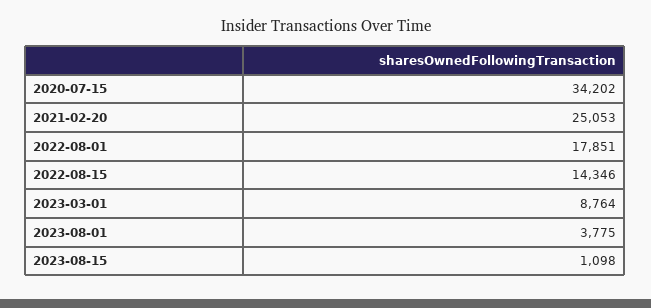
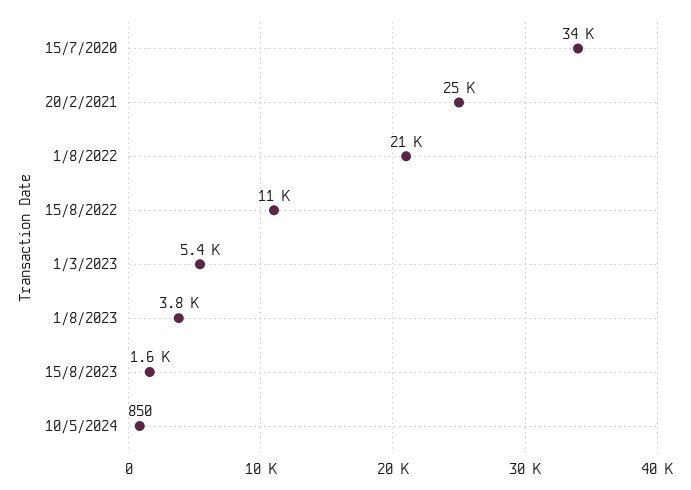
2022-08-01: 17851 -> 21000
2022-08-15: 14346 -> 11000
2023-03-01: 8764 -> 5400
2023-08-15: 1098 -> 1600
10/5/2024: none -> 850

